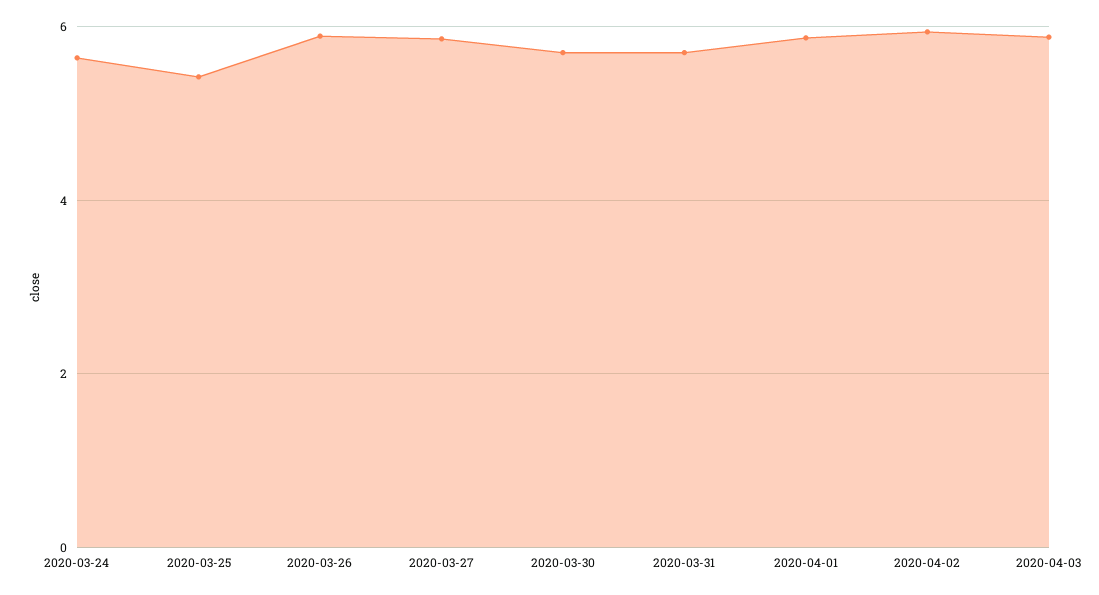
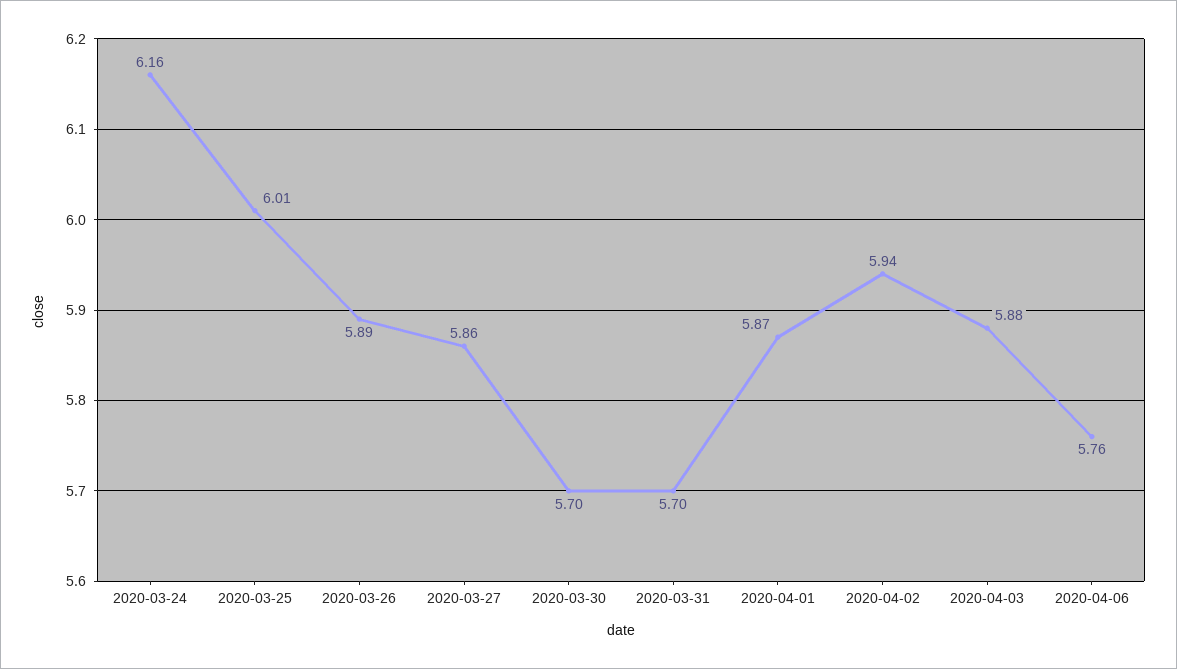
2020-03-24: 5.6 -> 6.16
2020-03-25: 5.4 -> 6.01
2020-04-06: none -> 5.76

